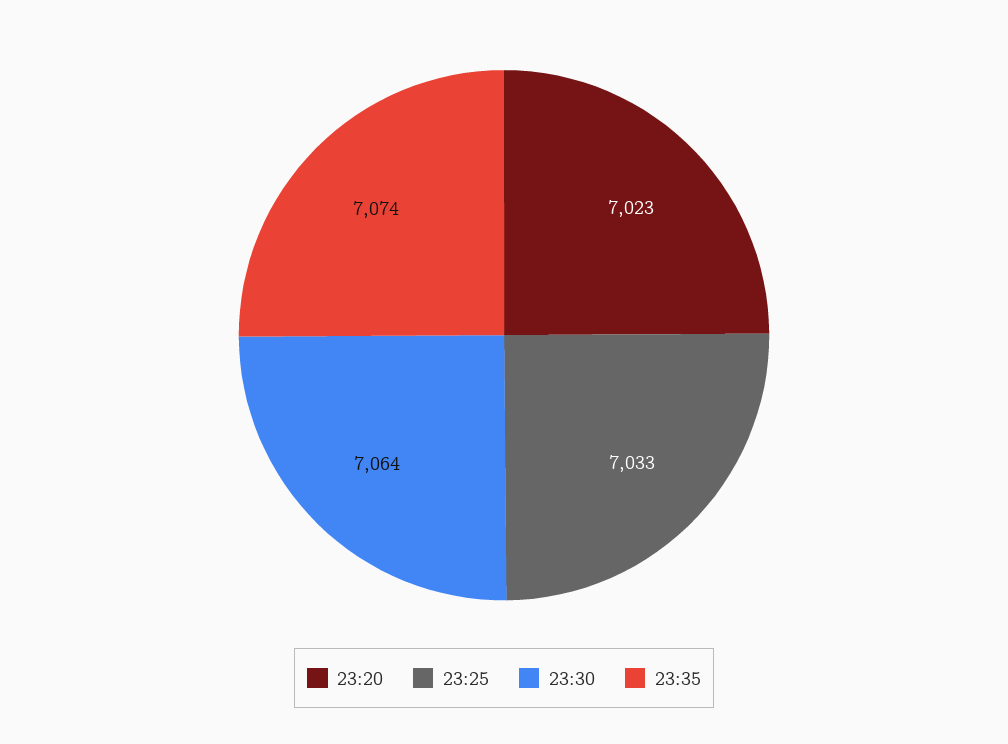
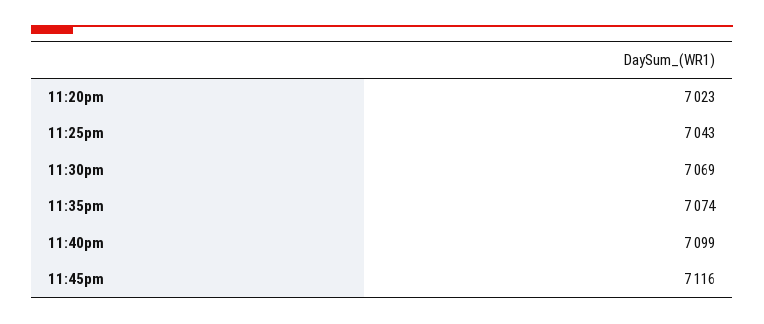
23:25: 7033 -> 7043
23:30: 7064 -> 7069
11:40pm: none -> 7099
11:45pm: none -> 7116

